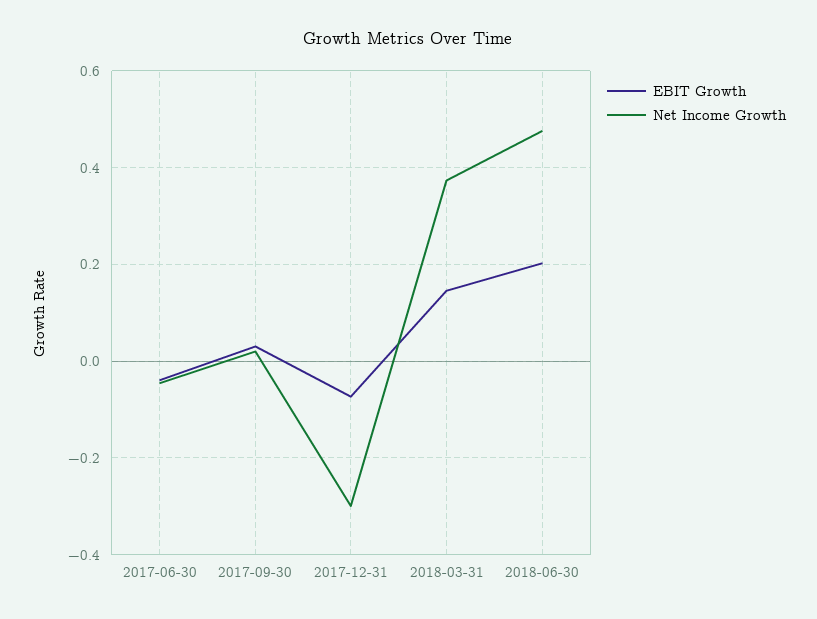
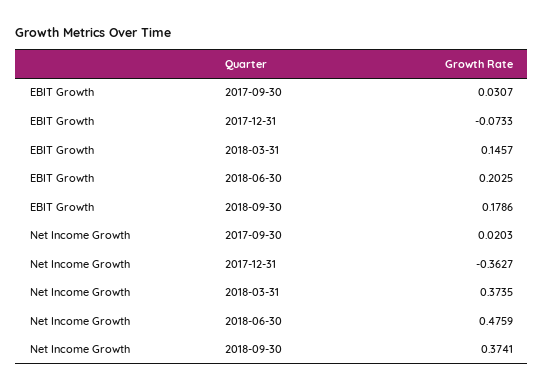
EBIT Growth, 2017-06-30: -0.04 -> none
Net Income Growth, 2017-06-30: -0.04 -> none
Net Income Growth, 2017-12-31: -0.3 -> -0.3627
EBIT Growth, 2018-09-30: none -> 0.1786
Net Income Growth, 2018-09-30: none -> 0.3741

